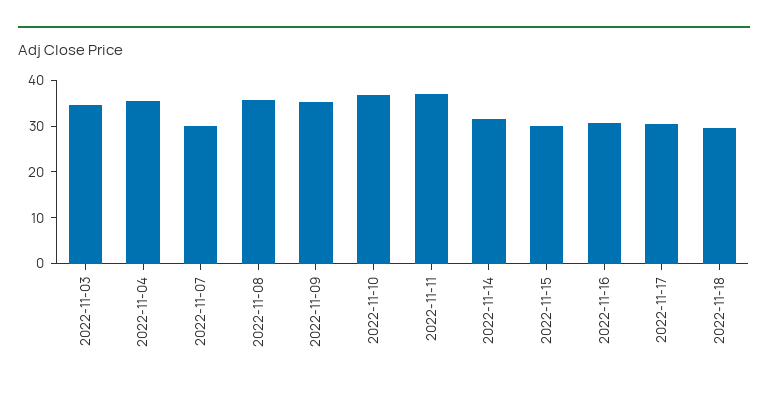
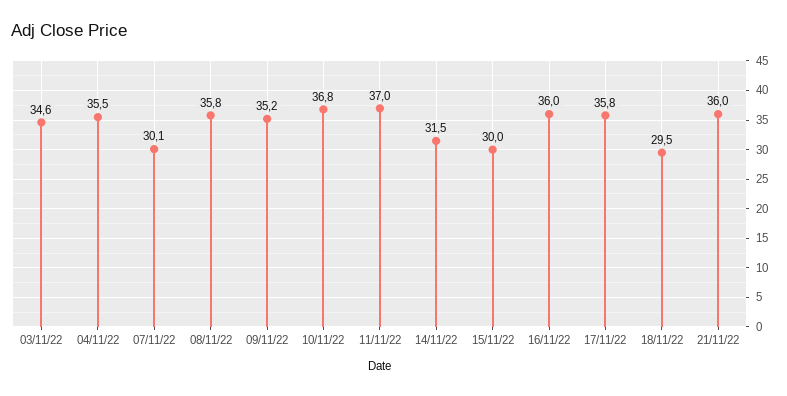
2022-11-16: 30 -> 36
2022-11-17: 30 -> 35.8
21/11/22: none -> 36

